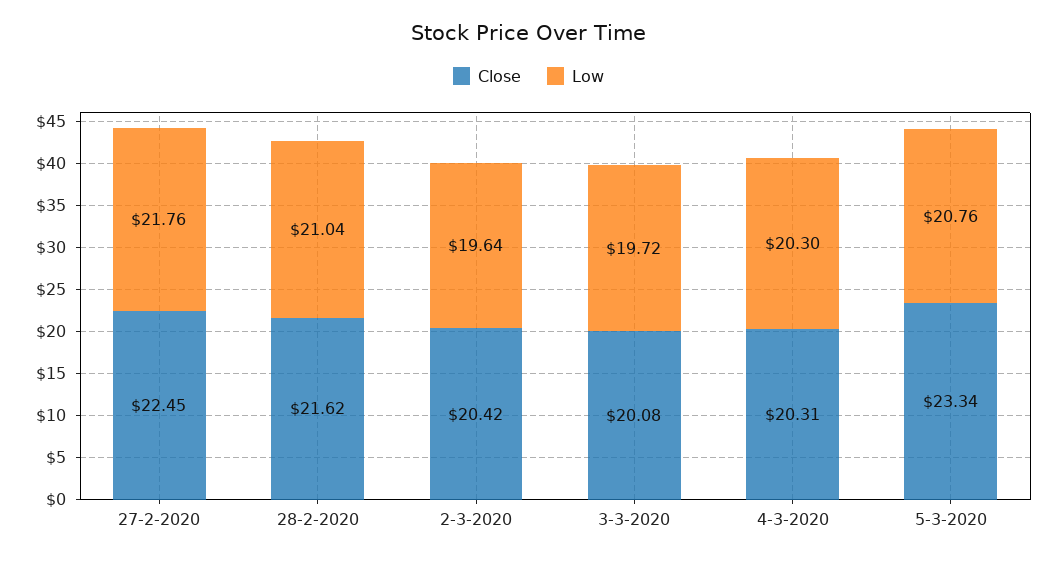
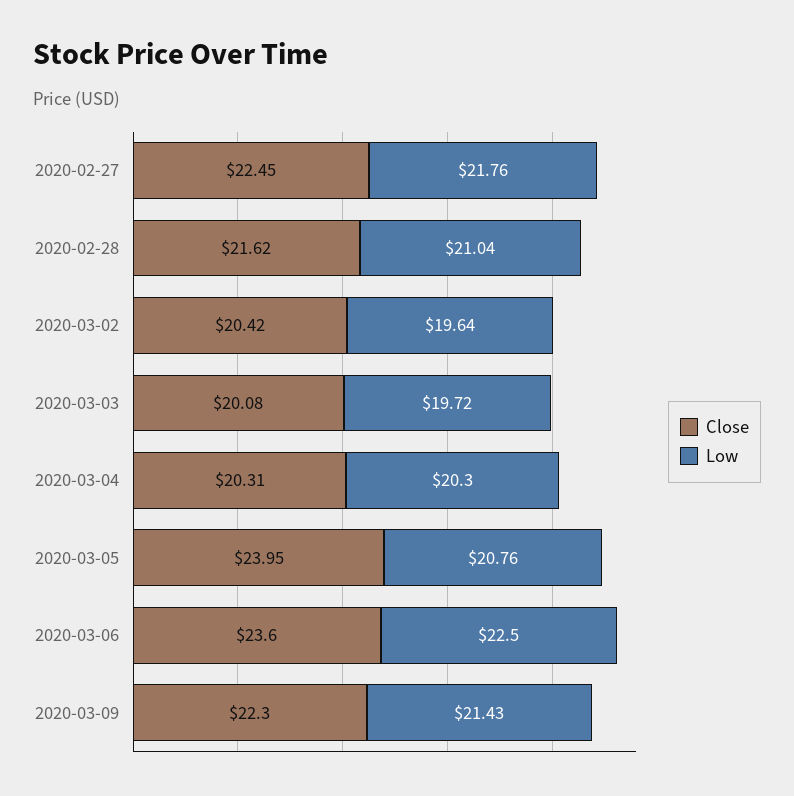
Close, 5-3-2020: 23.34 -> 23.95
Close, 2020-03-06: none -> 23.6
Low, 2020-03-06: none -> 22.5
Close, 2020-03-09: none -> 22.3
Low, 2020-03-09: none -> 21.43

